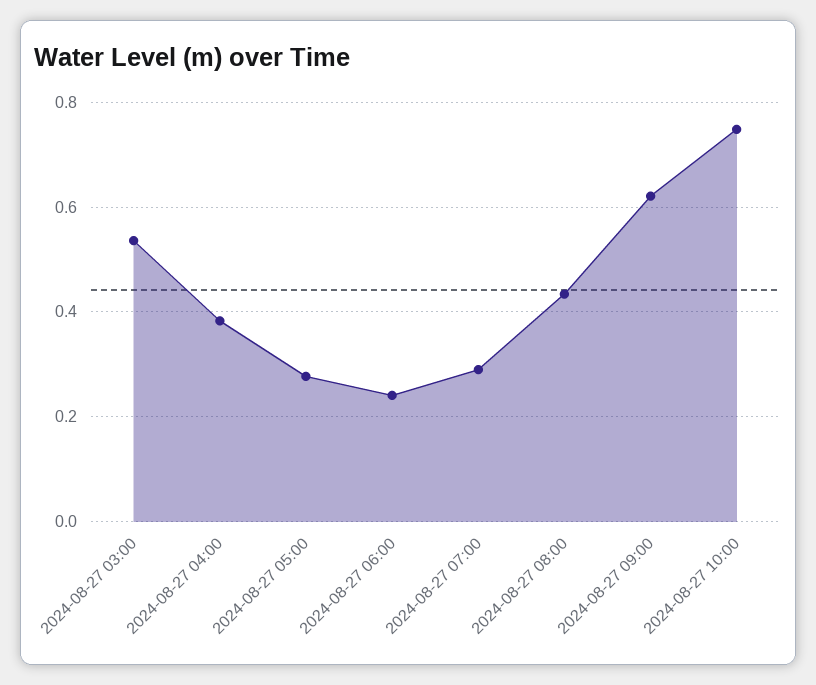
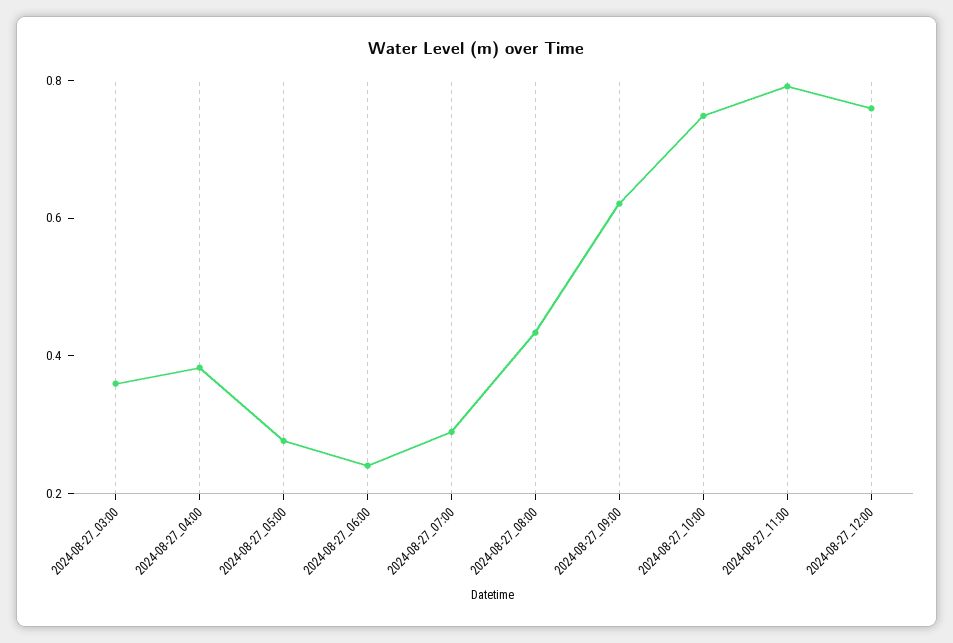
2024-08-27 03:00: 0.54 -> 0.35
2024-08-27_11:00: none -> 0.8
2024-08-27_12:00: none -> 0.75

